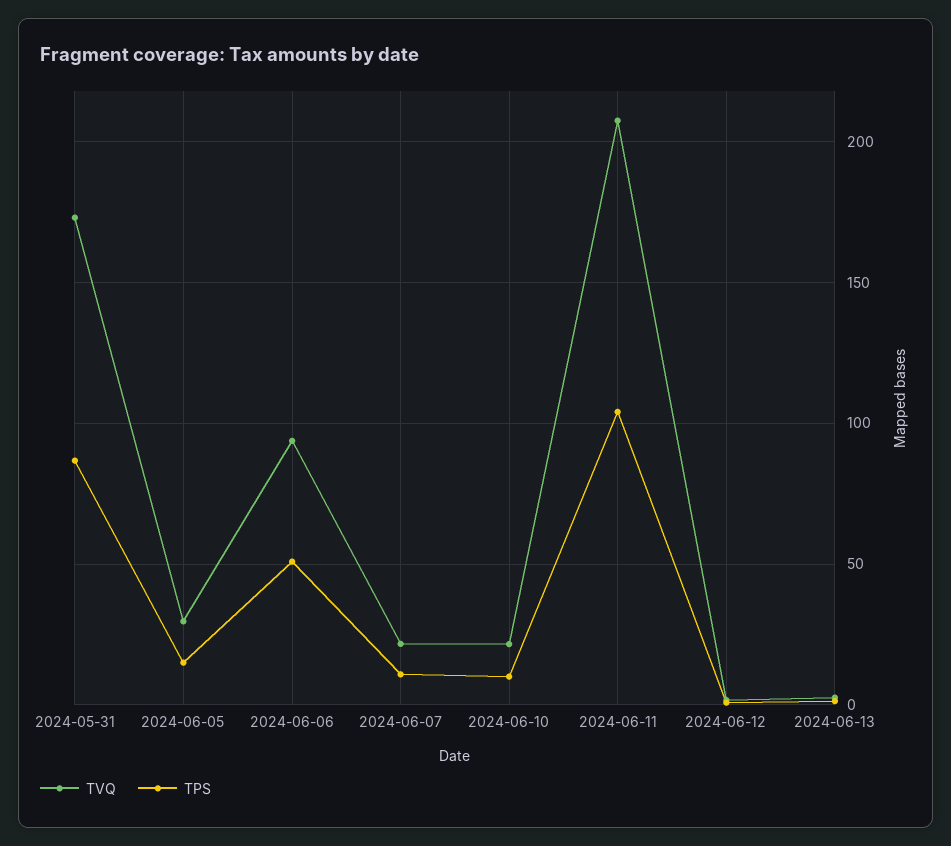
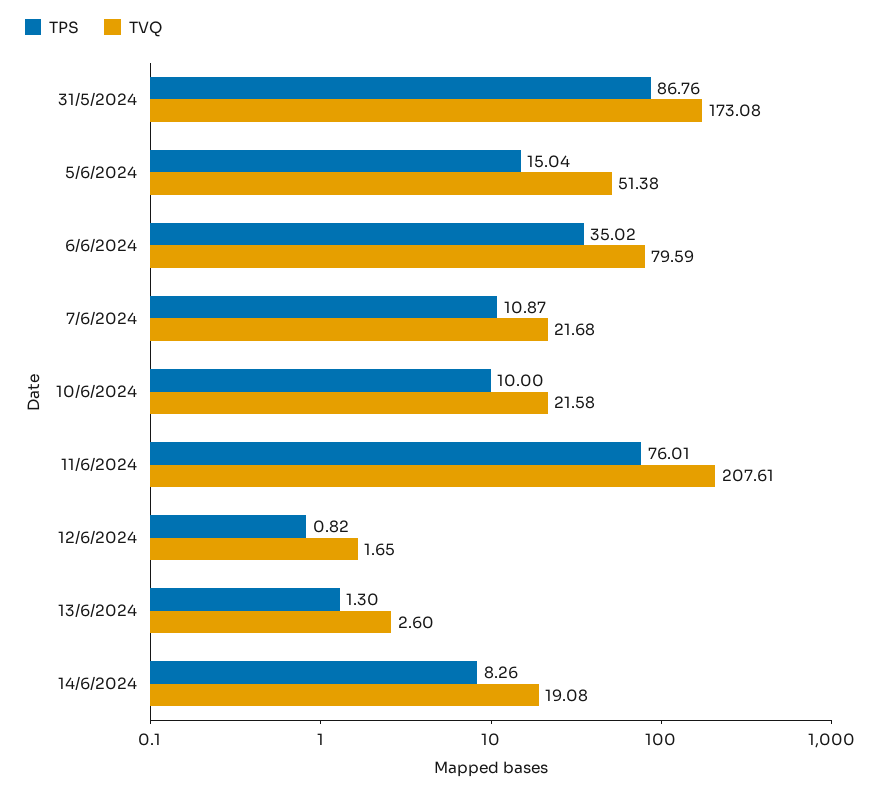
TVQ, 2024-06-05: 30 -> 51.38
TVQ, 2024-06-06: 95 -> 79.59
TPS, 2024-06-06: 50 -> 35.02
TPS, 2024-06-11: 105 -> 76.01
TPS, 14/6/2024: none -> 8.26
TVQ, 14/6/2024: none -> 19.08

